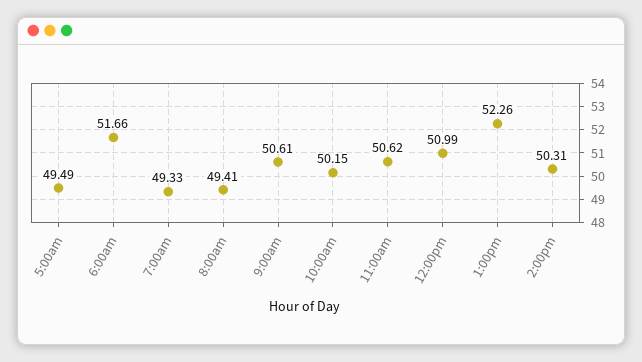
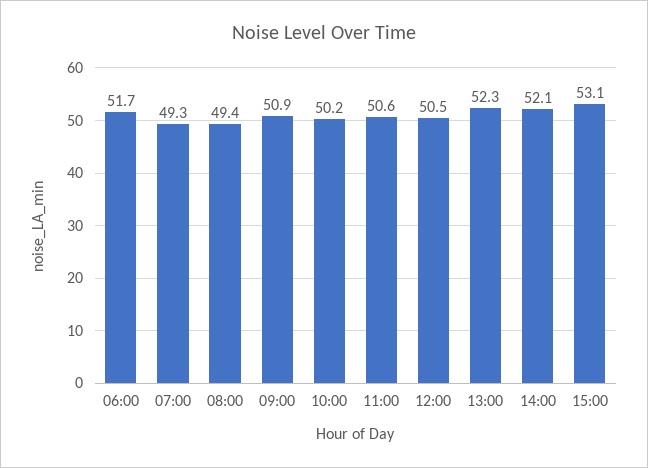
5:00am: 49.49 -> none
9:00am: 50.61 -> 50.9
12:00pm: 50.99 -> 50.5
2:00pm: 50.31 -> 52.1
15:00: none -> 53.1

